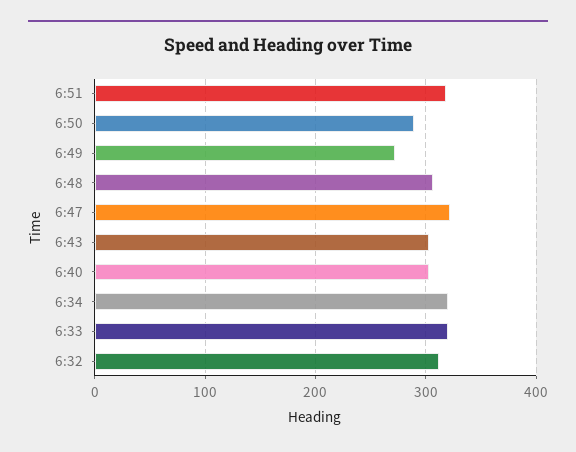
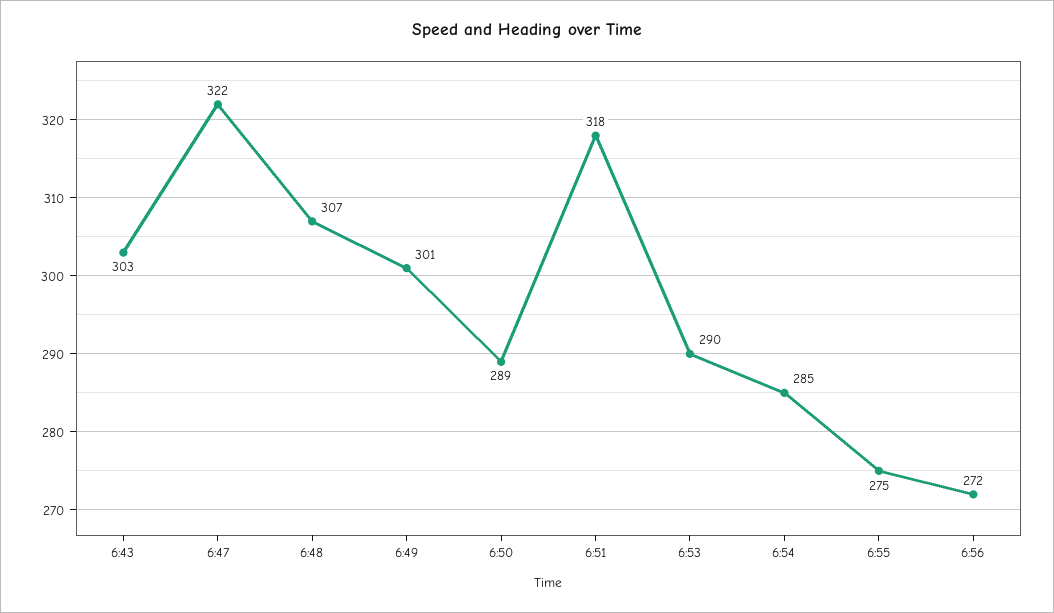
6:49: 270 -> 301
6:40: 300 -> none
6:34: 320 -> none
6:33: 320 -> none
6:32: 310 -> none
6:53: none -> 290
6:54: none -> 285
6:55: none -> 275
6:56: none -> 272

